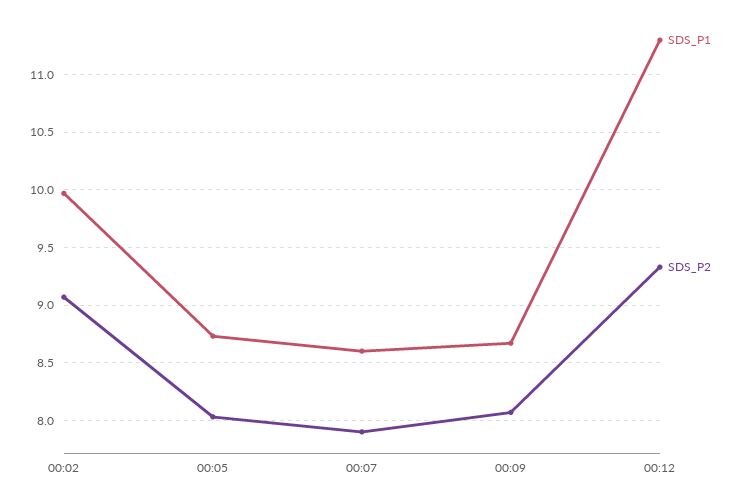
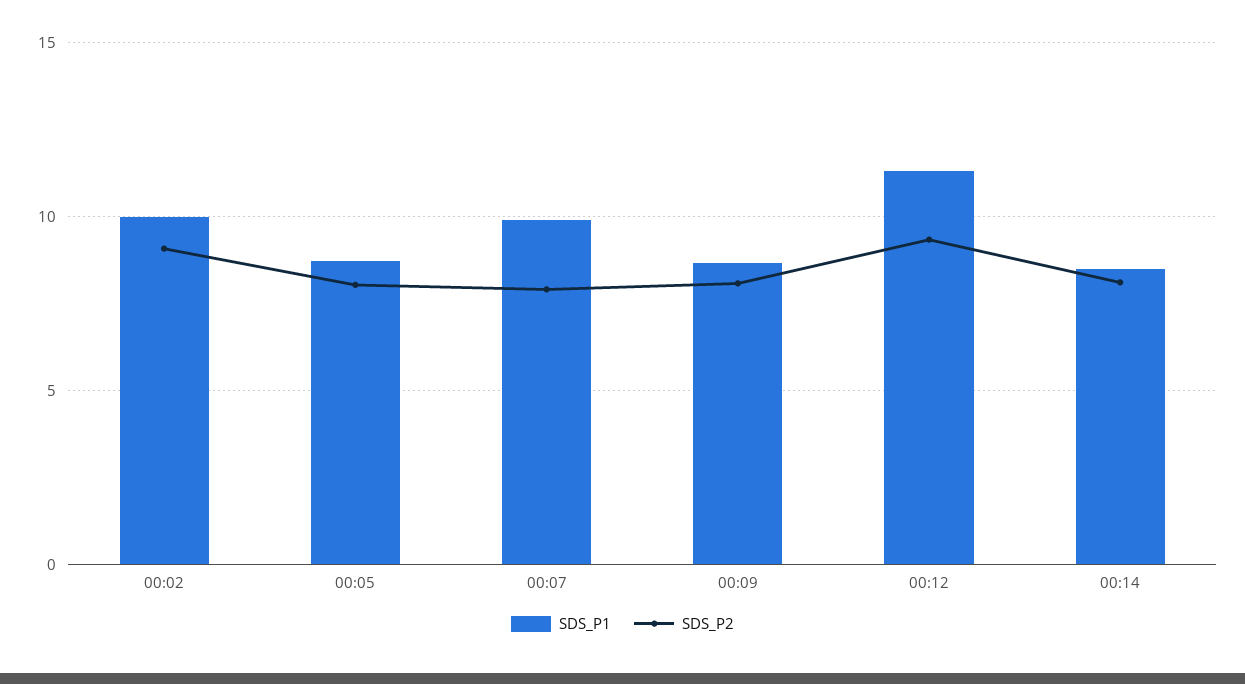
SDS_P1, 00:07: 8.6 -> 10
SDS_P1, 00:14: none -> 8.5
SDS_P2, 00:14: none -> 8

